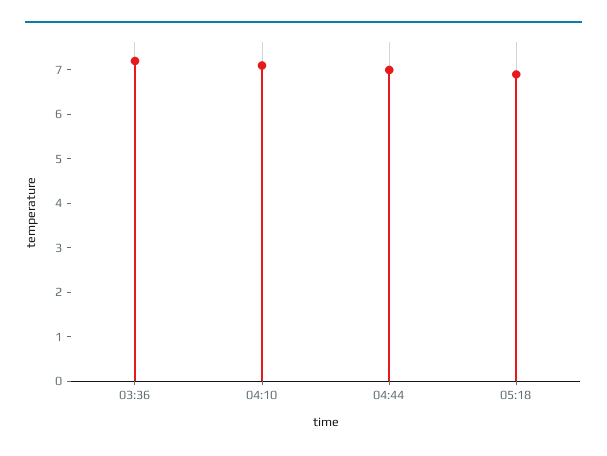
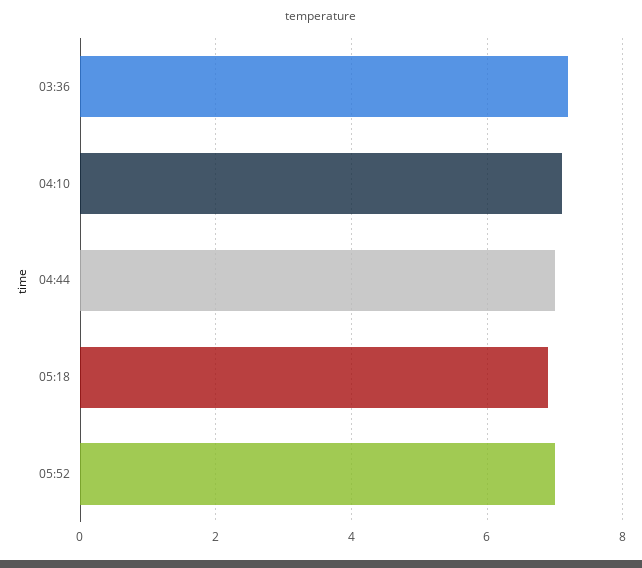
05:52: none -> 7

